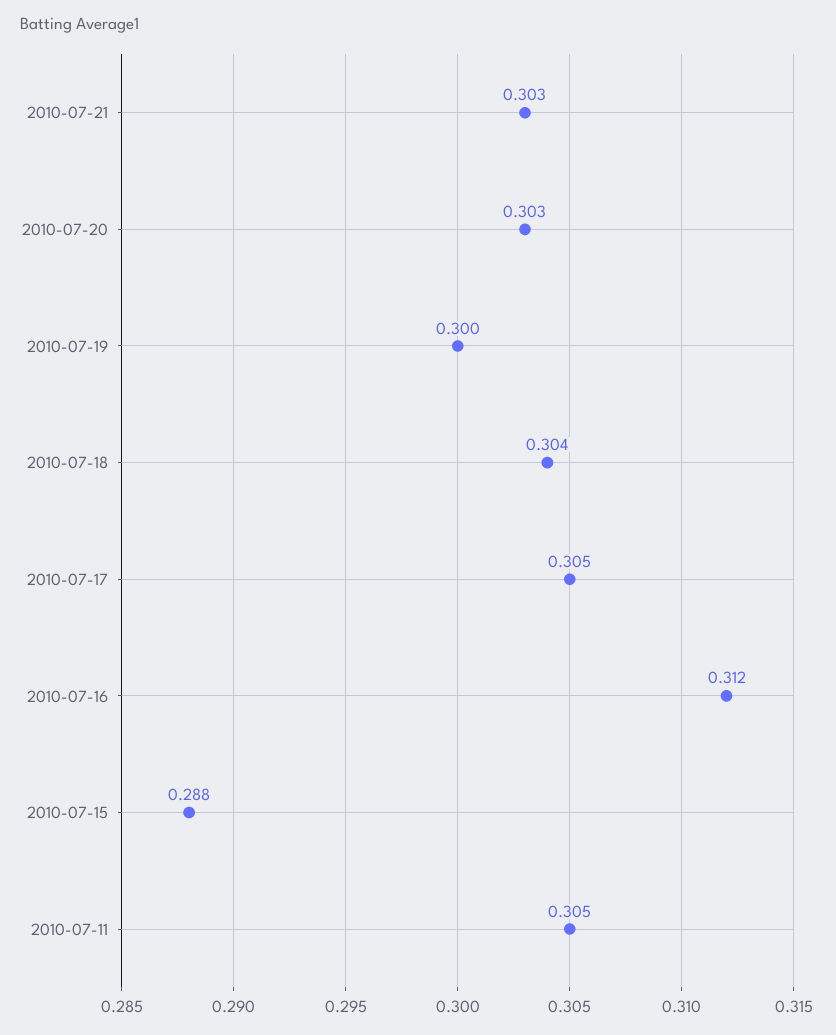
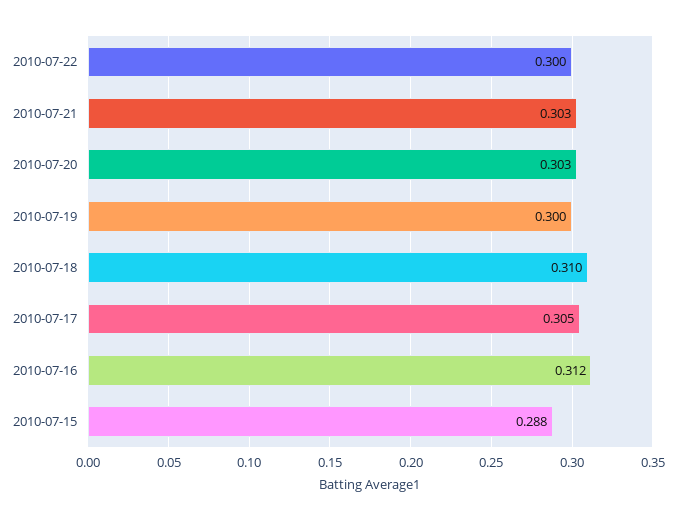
2010-07-18: 0.304 -> 0.31
2010-07-11: 0.305 -> none
2010-07-22: none -> 0.3

